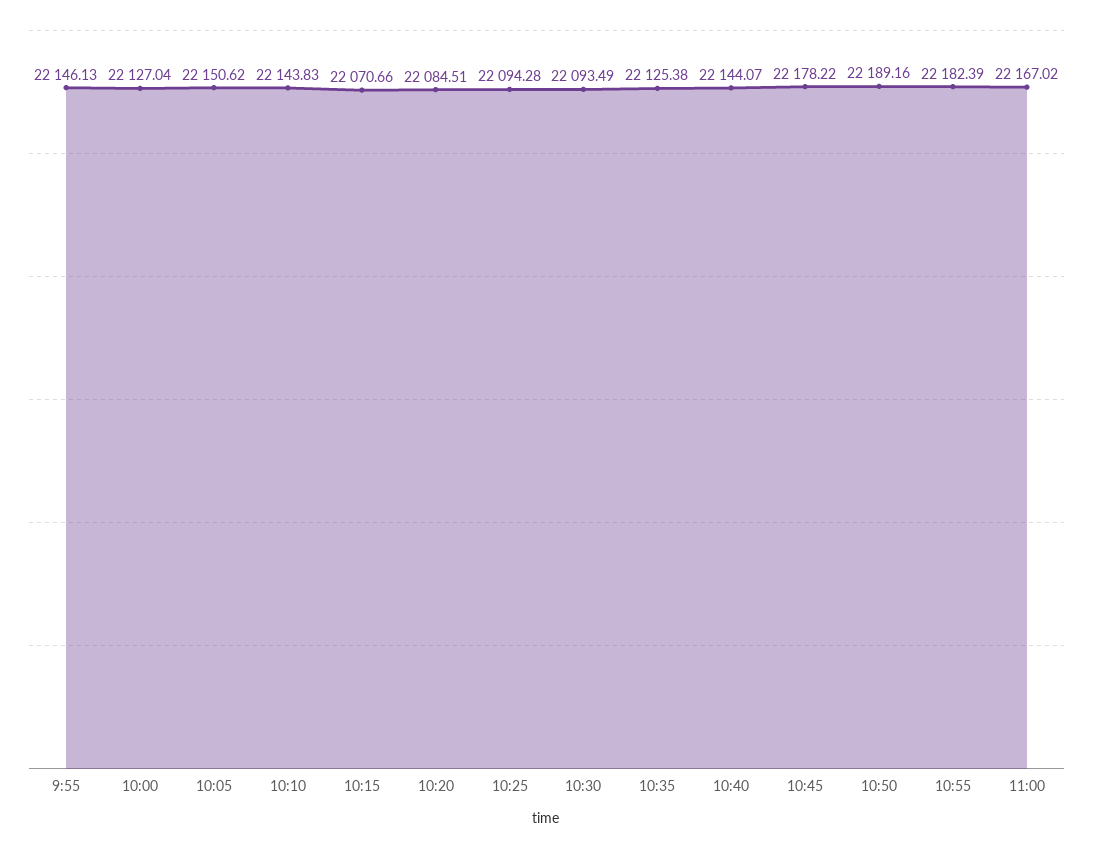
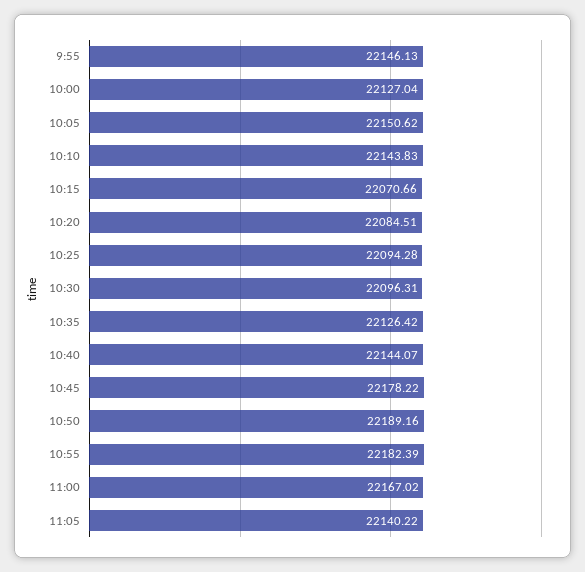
10:30: 22093.49 -> 22096.31
10:35: 22125.38 -> 22126.42
11:05: none -> 22140.22

